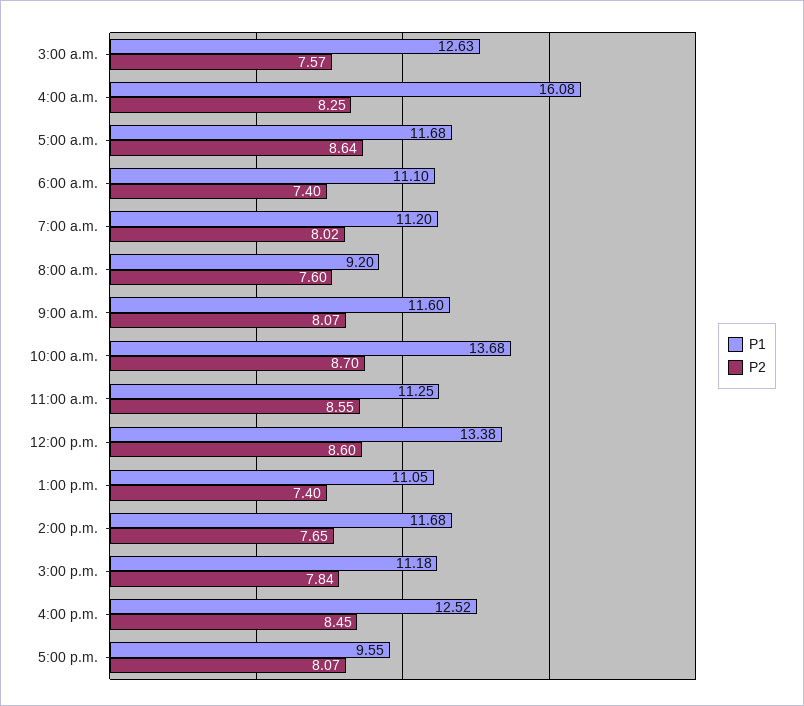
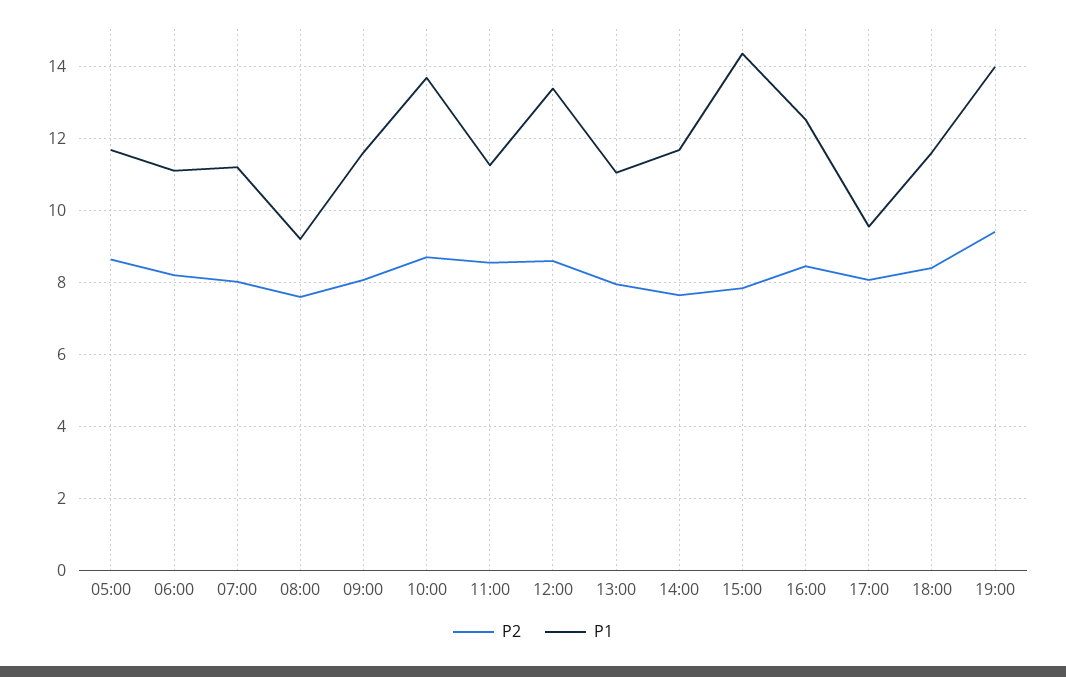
P1, 3:00 a.m.: 12.63 -> none
P2, 3:00 a.m.: 7.57 -> none
P1, 4:00 a.m.: 16.08 -> none
P2, 4:00 a.m.: 8.25 -> none
P2, 6:00 a.m.: 7.4 -> 8.2
P2, 1:00 p.m.: 7.4 -> 8
P1, 3:00 p.m.: 11.18 -> 14.4
P2, 18:00: none -> 8.4
P1, 18:00: none -> 11.6
P2, 19:00: none -> 9.4
P1, 19:00: none -> 14

